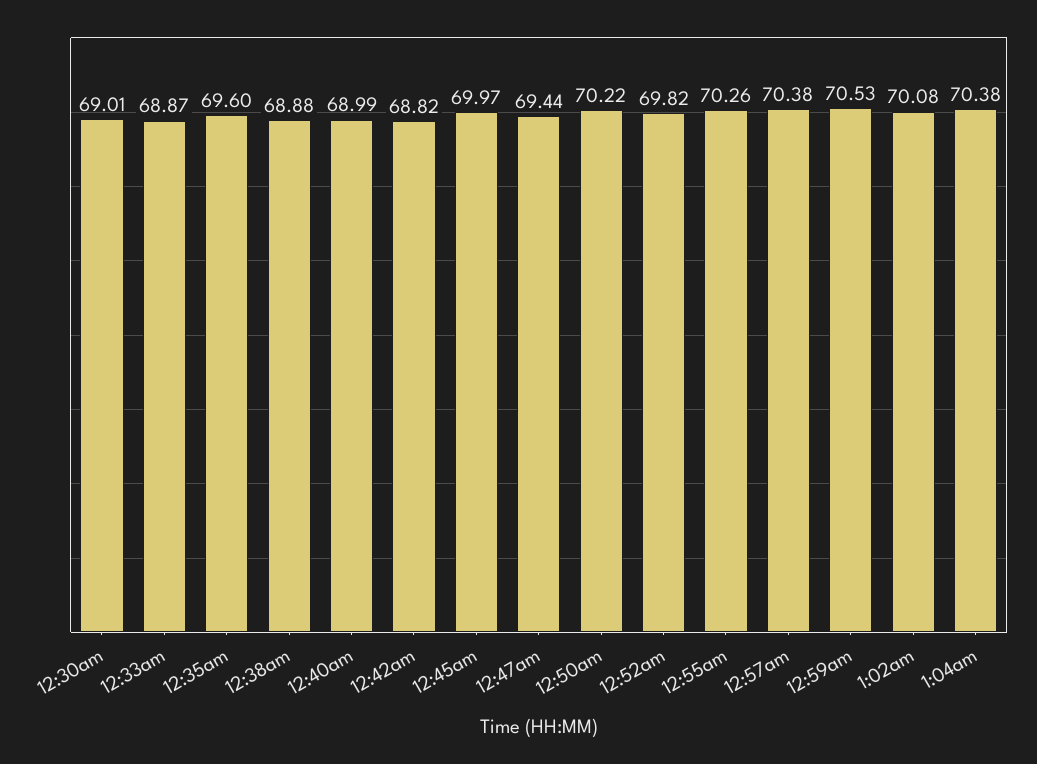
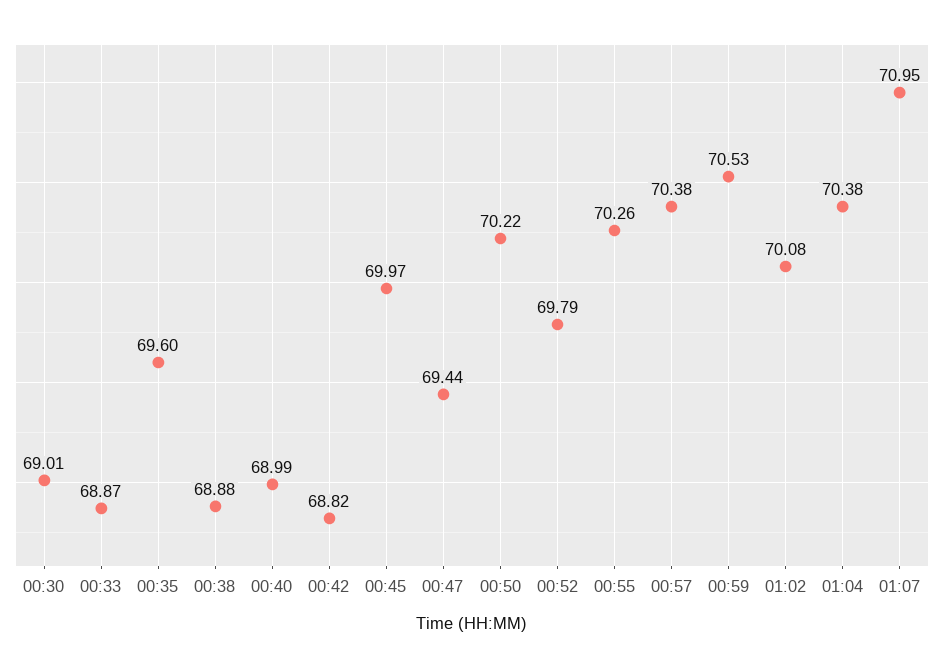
12:52am: 69.82 -> 69.79
01:07: none -> 70.95

